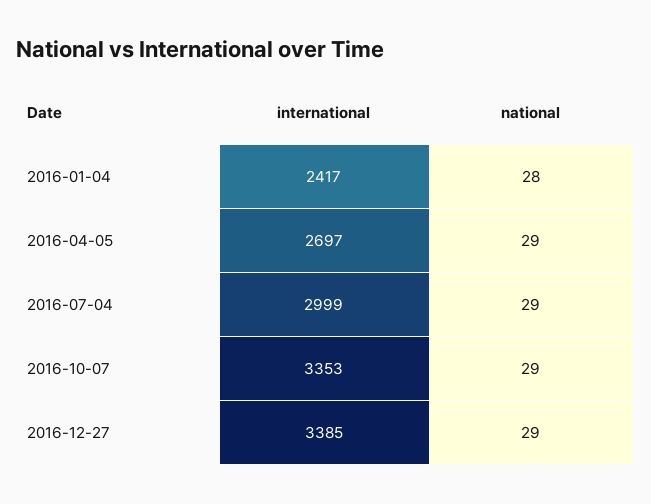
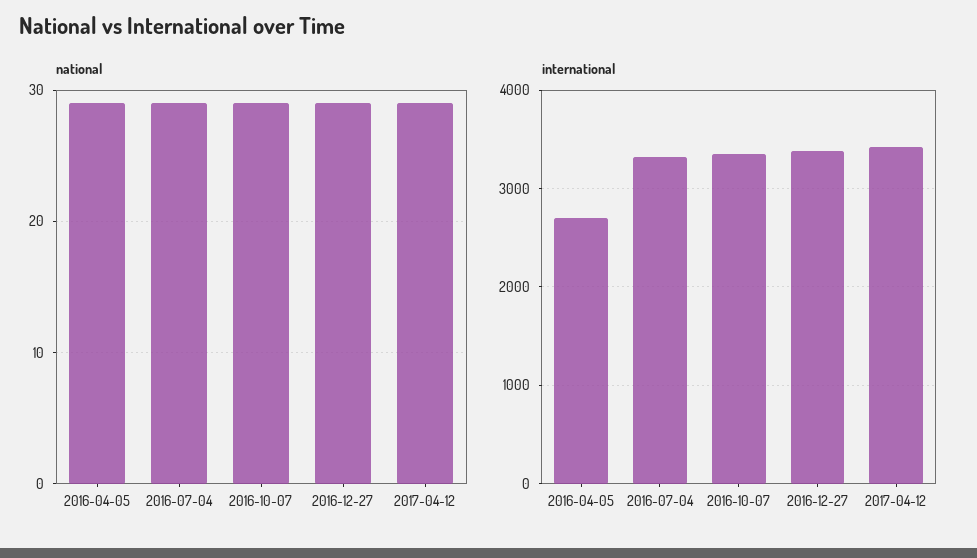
international, 2016-01-04: 2417 -> none
national, 2016-01-04: 28 -> none
international, 2016-07-04: 2999 -> 3300
national, 2017-04-12: none -> 29
international, 2017-04-12: none -> 3400

